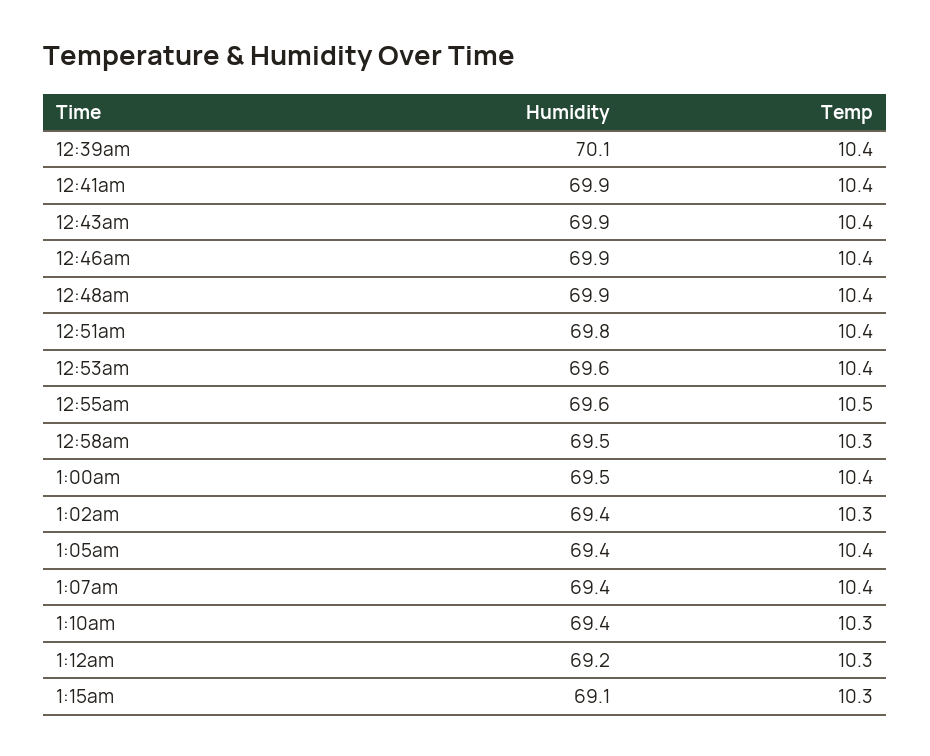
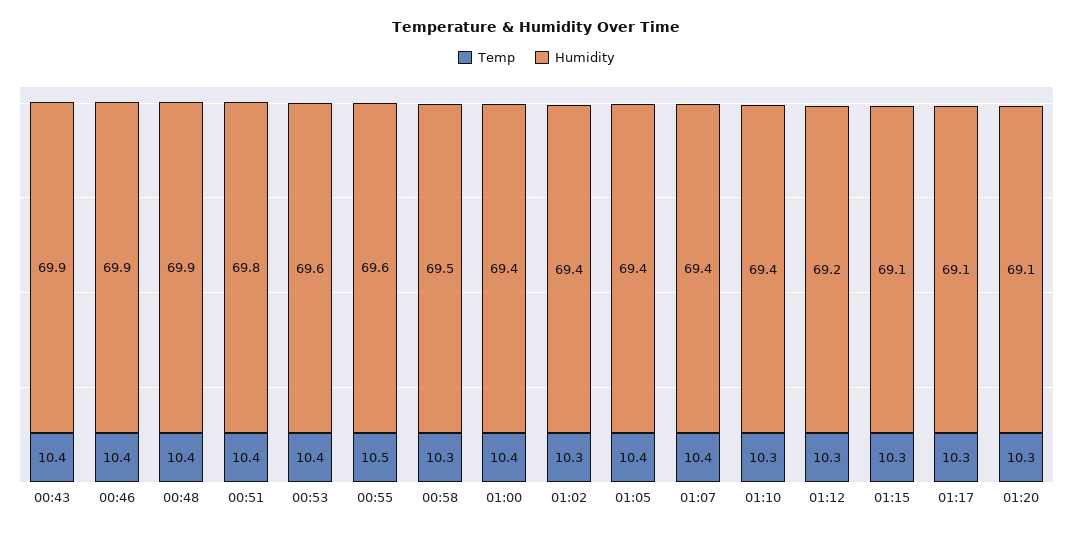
Humidity, 12:39am: 70.1 -> none
Temp, 12:39am: 10.4 -> none
Humidity, 12:41am: 69.9 -> none
Temp, 12:41am: 10.4 -> none
Humidity, 1:00am: 69.5 -> 69.4
Temp, 01:17: none -> 10.3
Humidity, 01:17: none -> 69.1
Temp, 01:20: none -> 10.3
Humidity, 01:20: none -> 69.1

